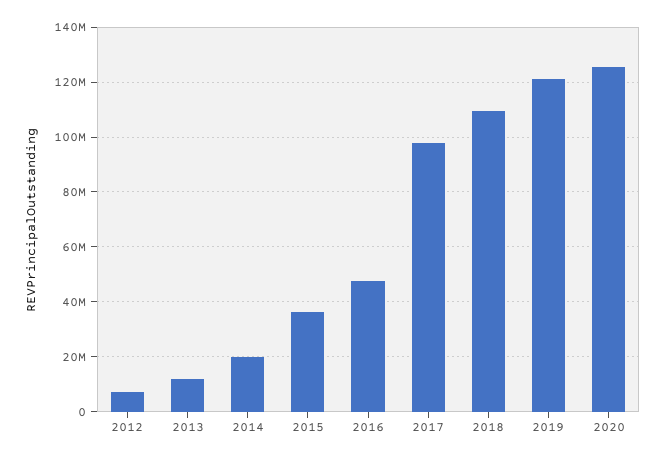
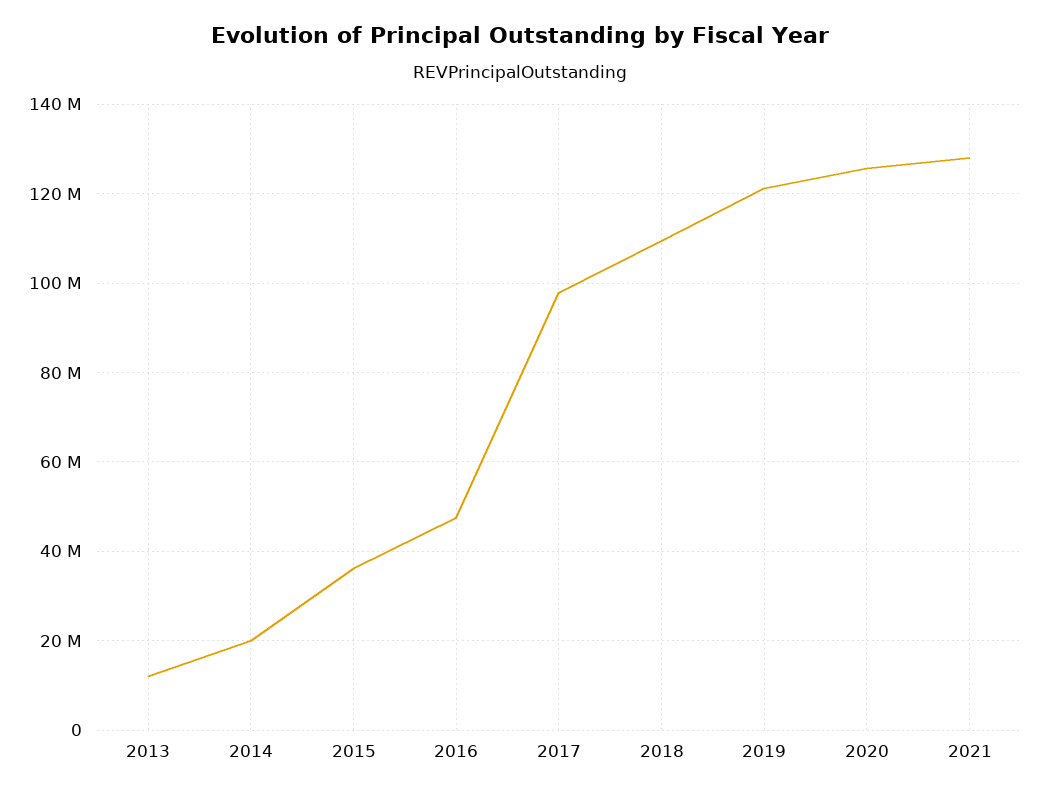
2012: 7500000 -> none
2021: none -> 128000000

